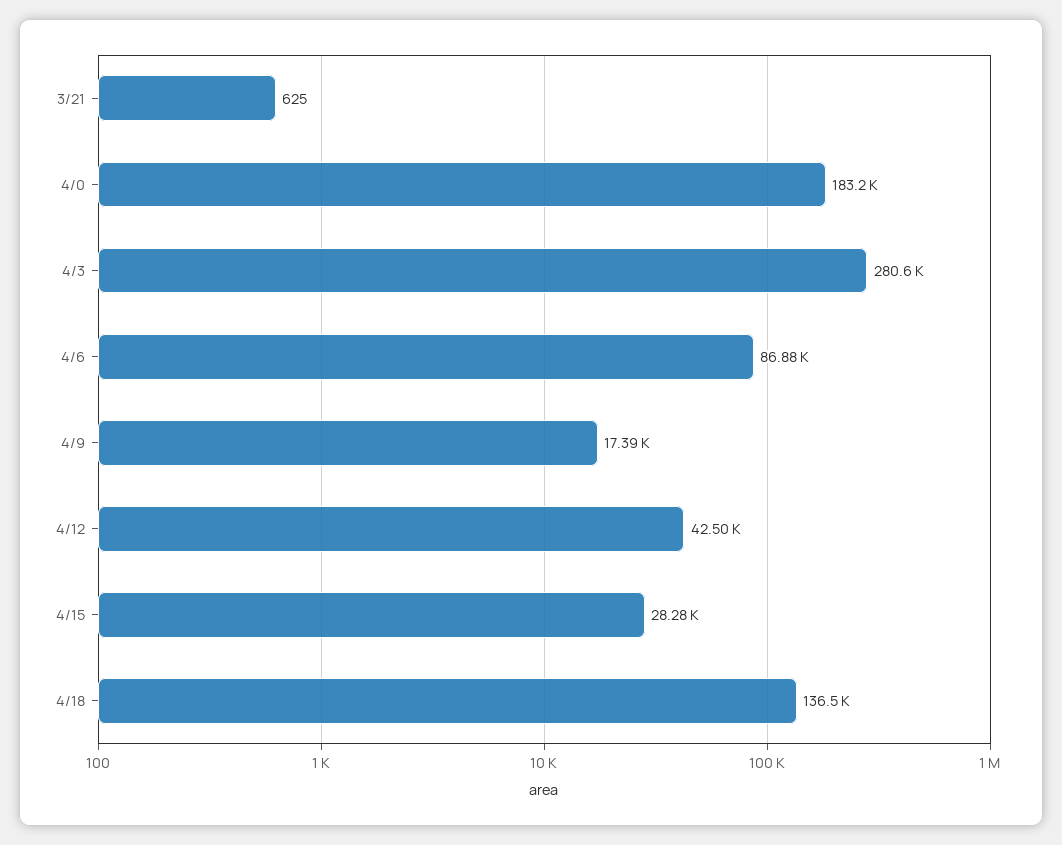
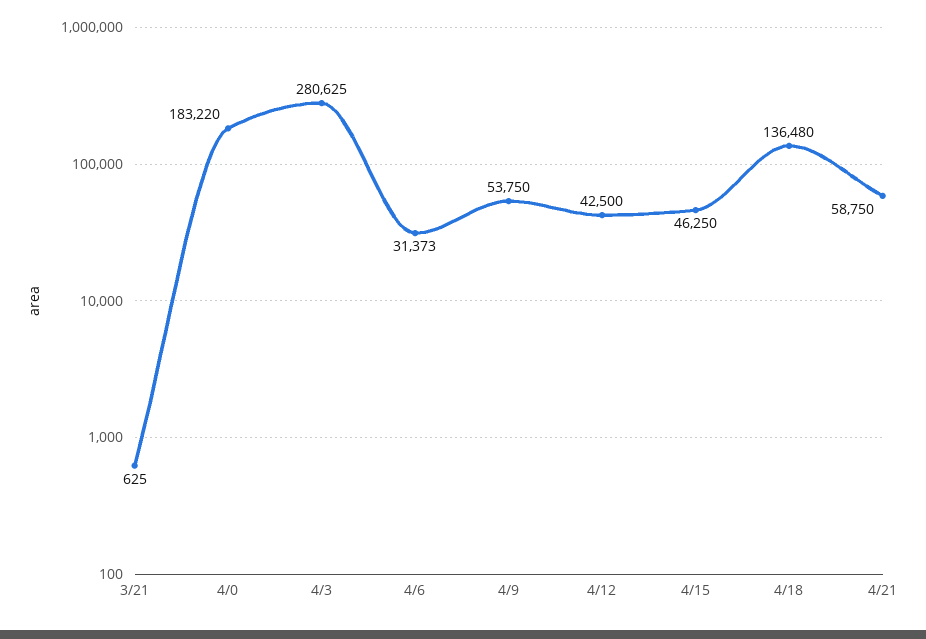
4/6: 86880 -> 31373
4/9: 17390 -> 53750
4/15: 28280 -> 46250
4/21: none -> 58750

